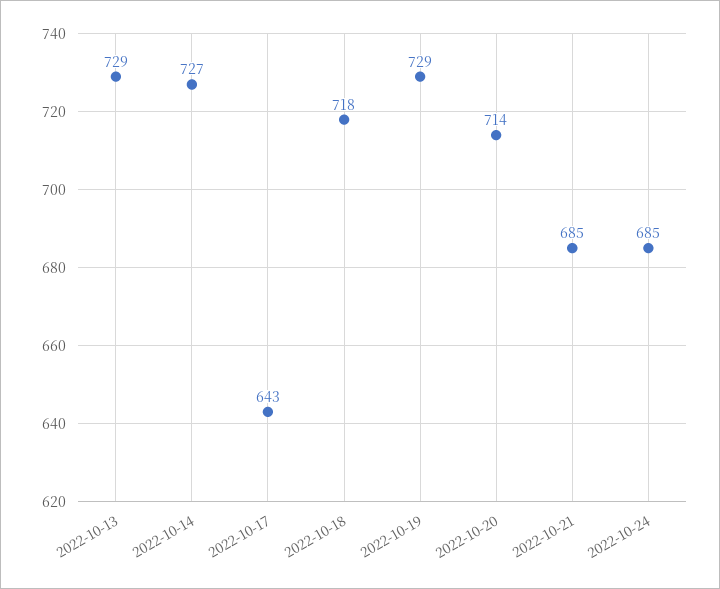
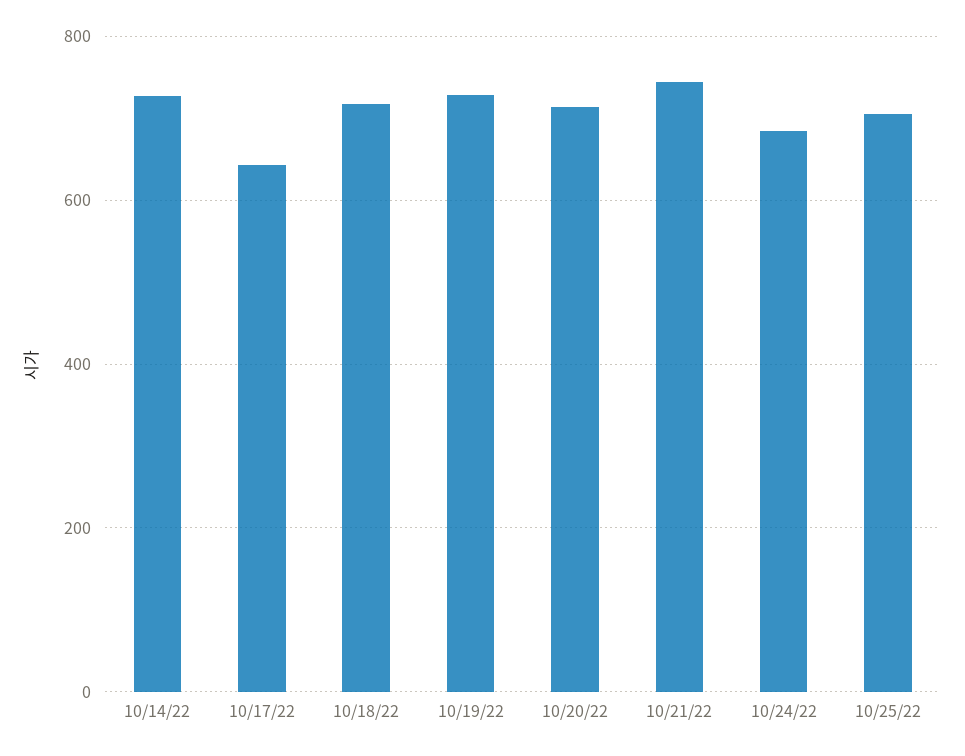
2022-10-13: 729 -> none
2022-10-21: 685 -> 740
10/25/22: none -> 700

